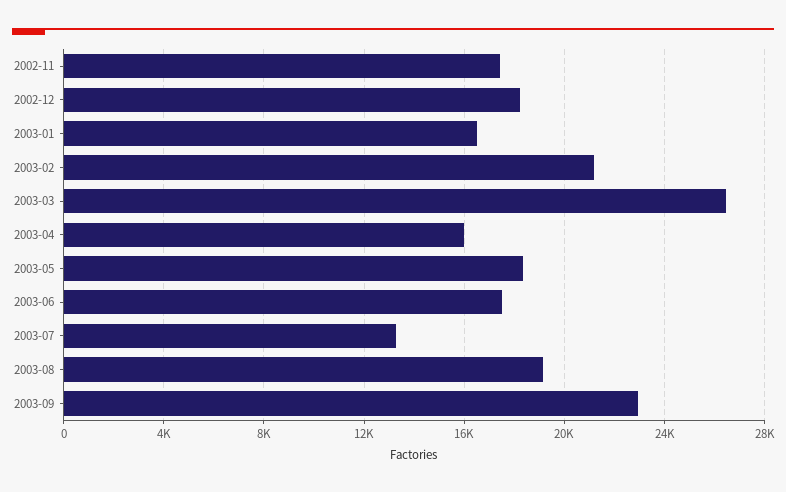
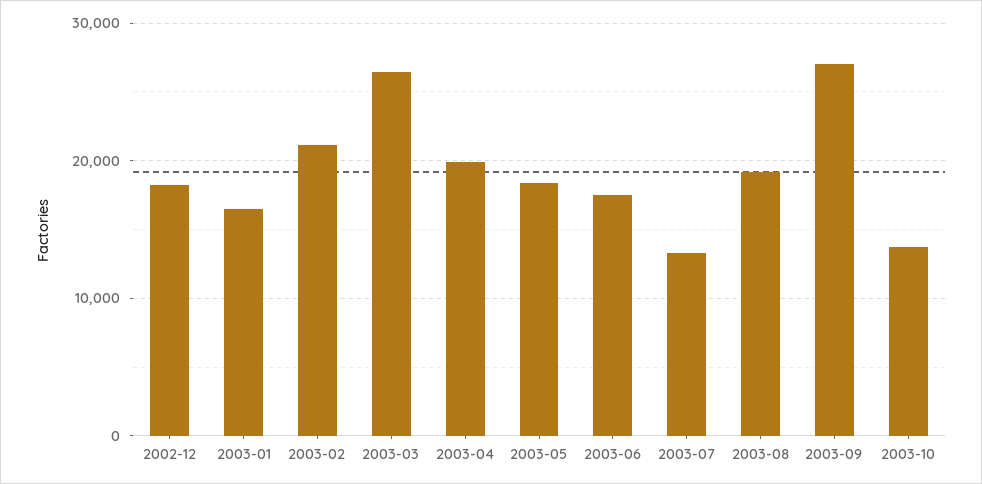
2002-11: 17500 -> none
2003-04: 16000 -> 20000
2003-09: 23000 -> 27000
2003-10: none -> 14000

